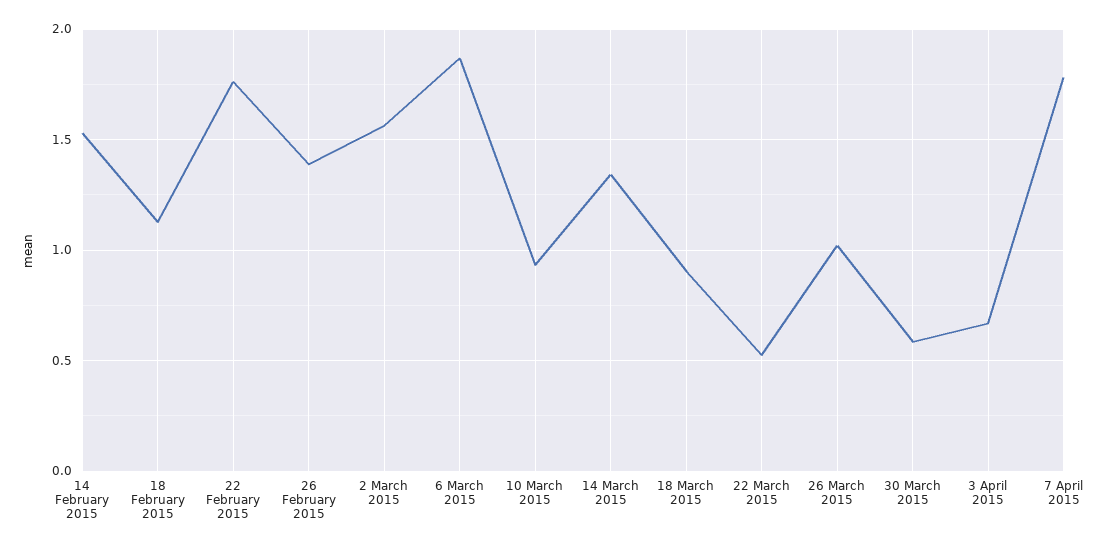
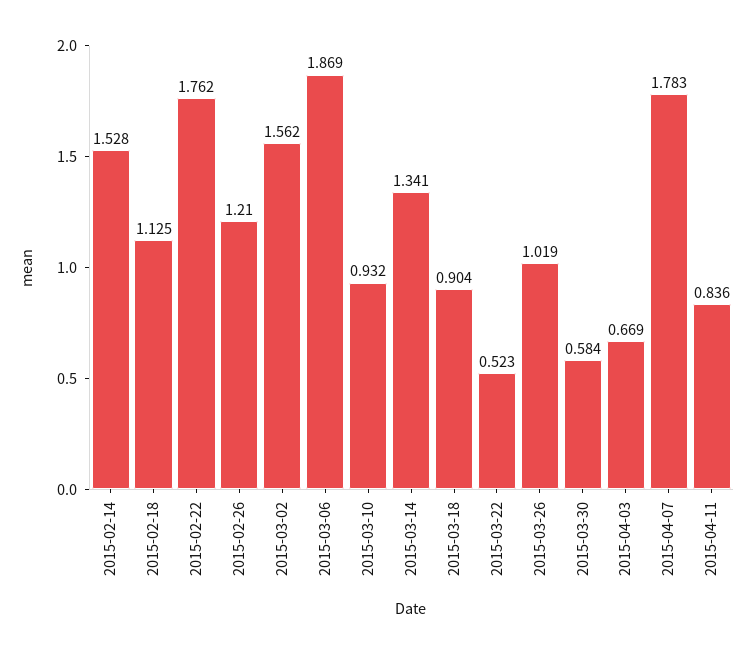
26 February 2015: 1.4 -> 1.21
2015-04-11: none -> 0.836

